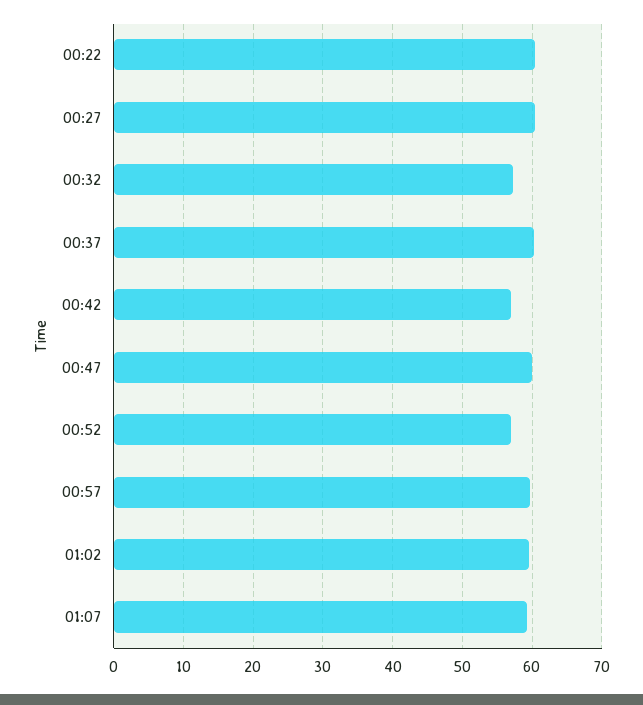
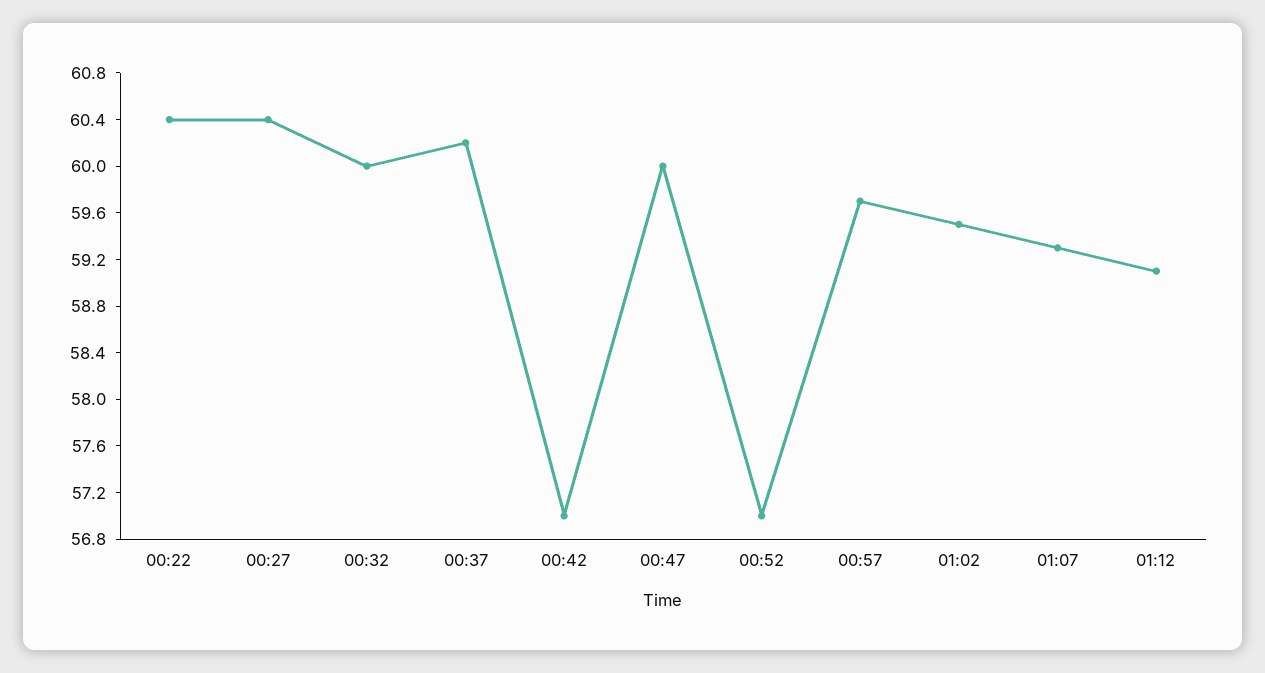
00:32: 57 -> 60
01:12: none -> 59.1

